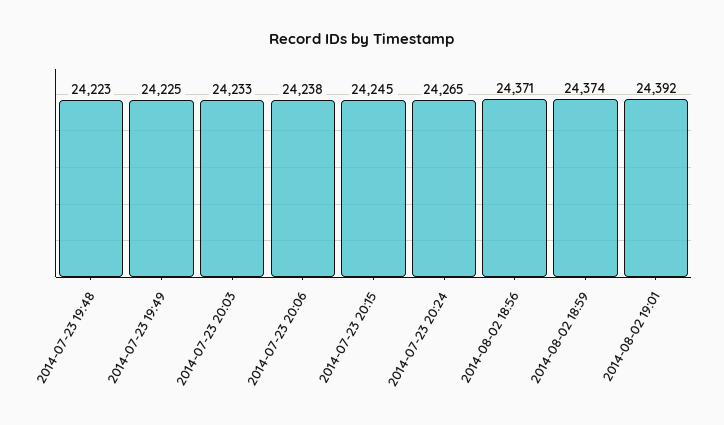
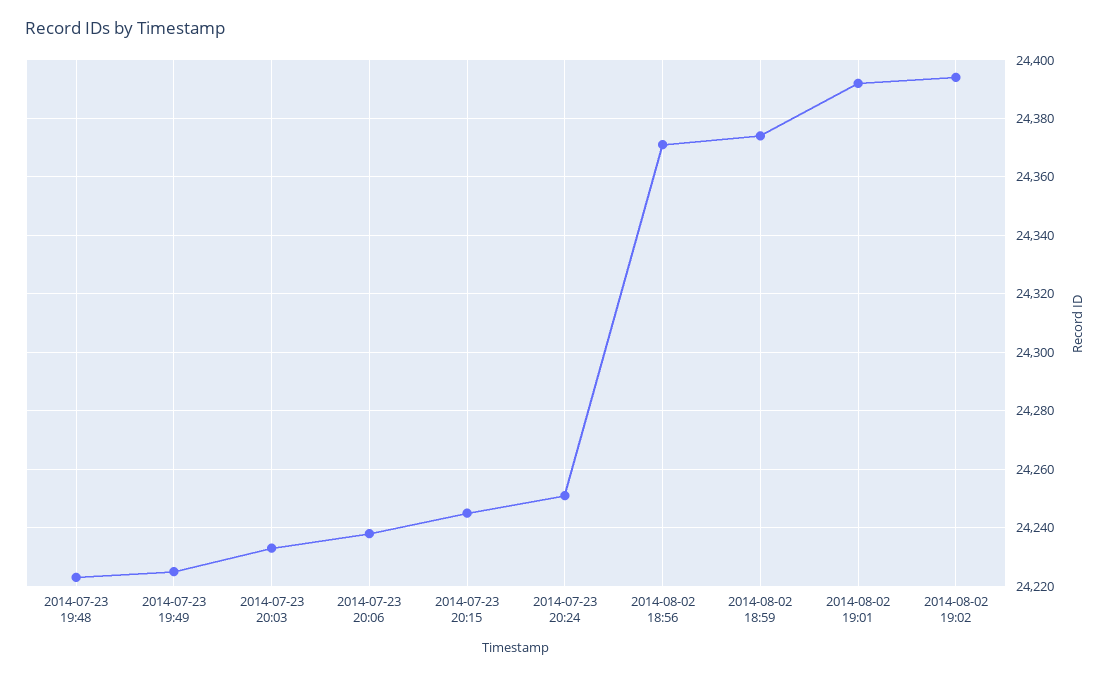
2014-07-23 20:24: 24265 -> 24250
2014-08-02 19:02: none -> 24395

